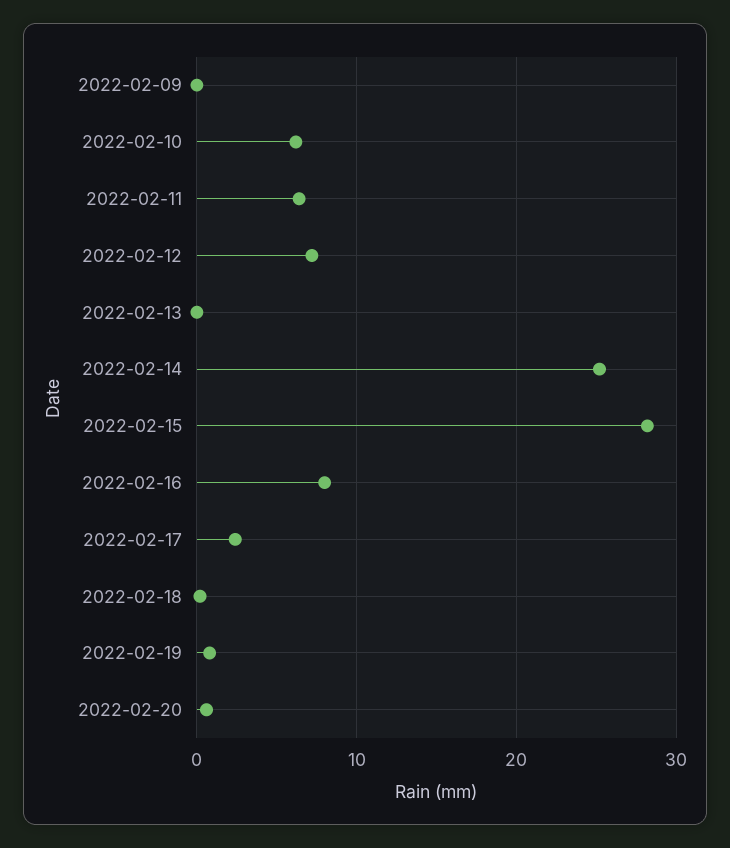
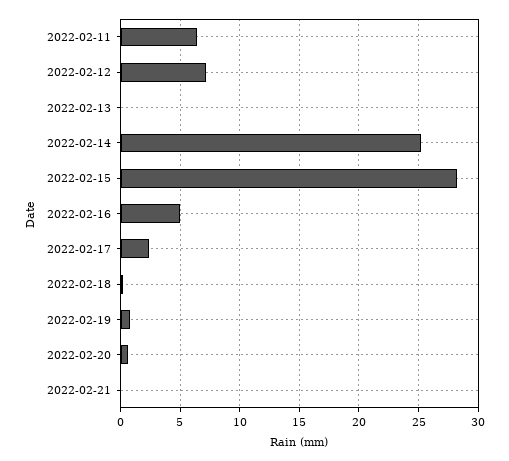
2022-02-09: 0 -> none
2022-02-10: 6 -> none
2022-02-16: 8 -> 5
2022-02-21: none -> 0

